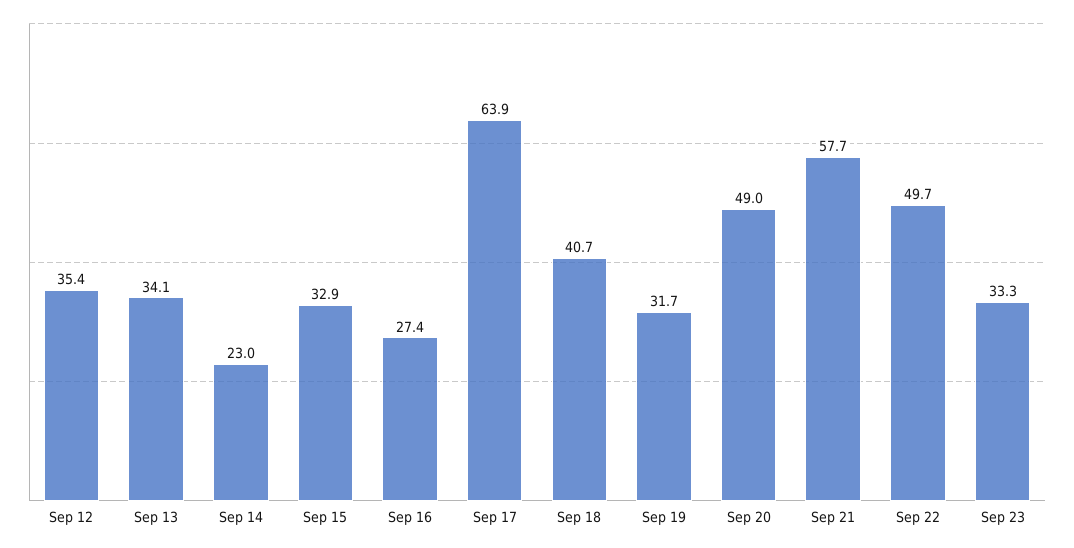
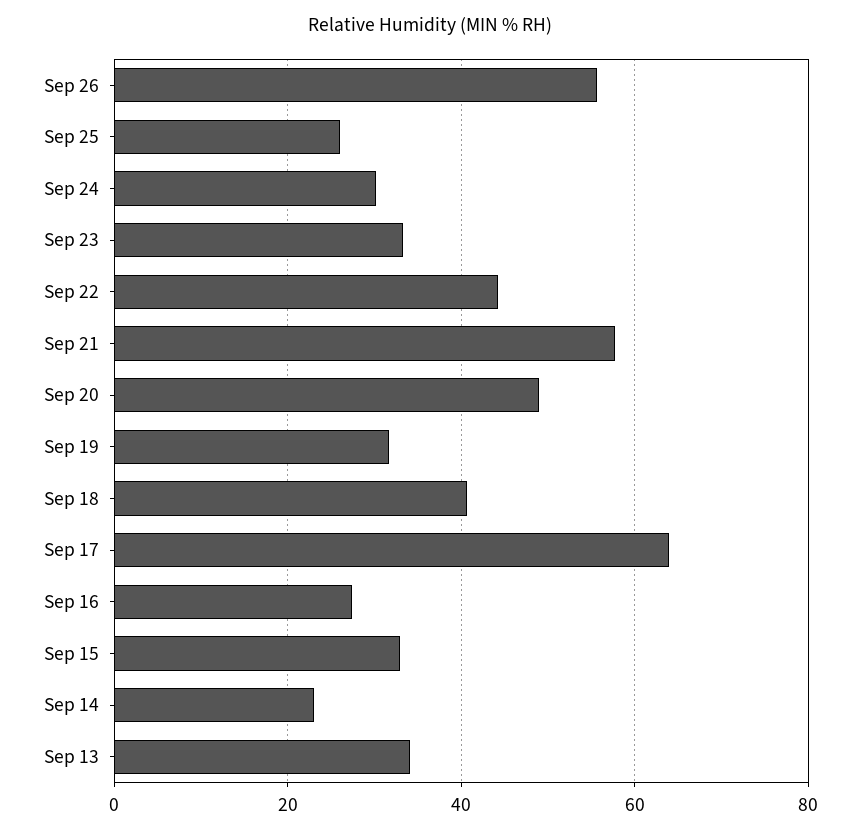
Sep 12: 35.4 -> none
Sep 22: 49.7 -> 44
Sep 26: none -> 56
Sep 25: none -> 26
Sep 24: none -> 30

